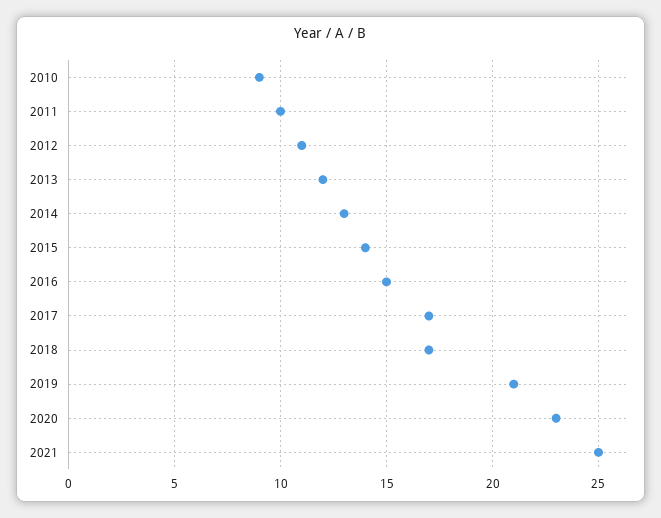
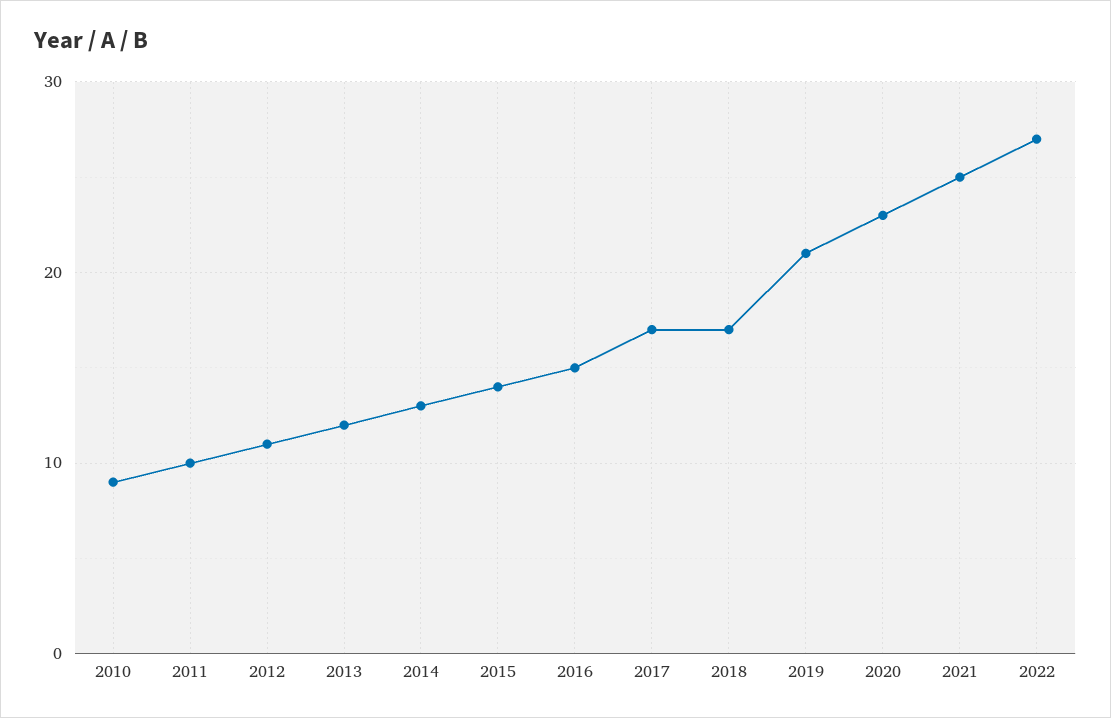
2022: none -> 27

